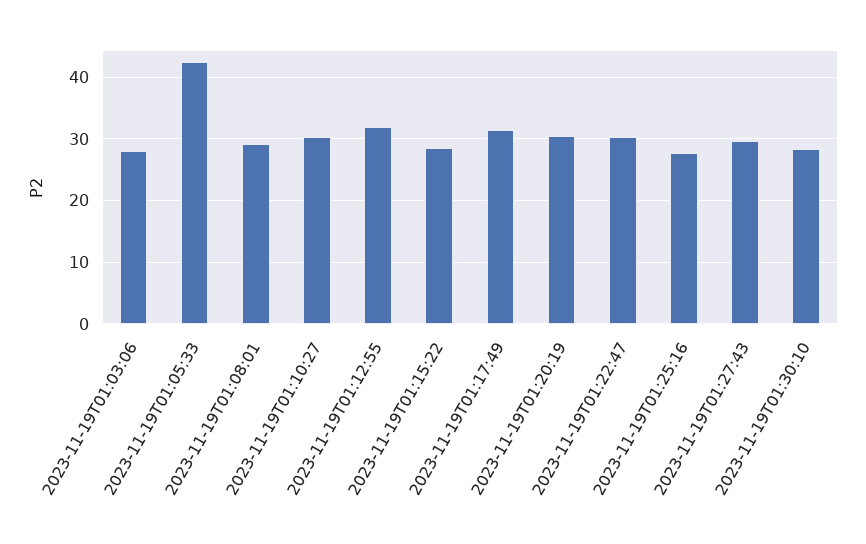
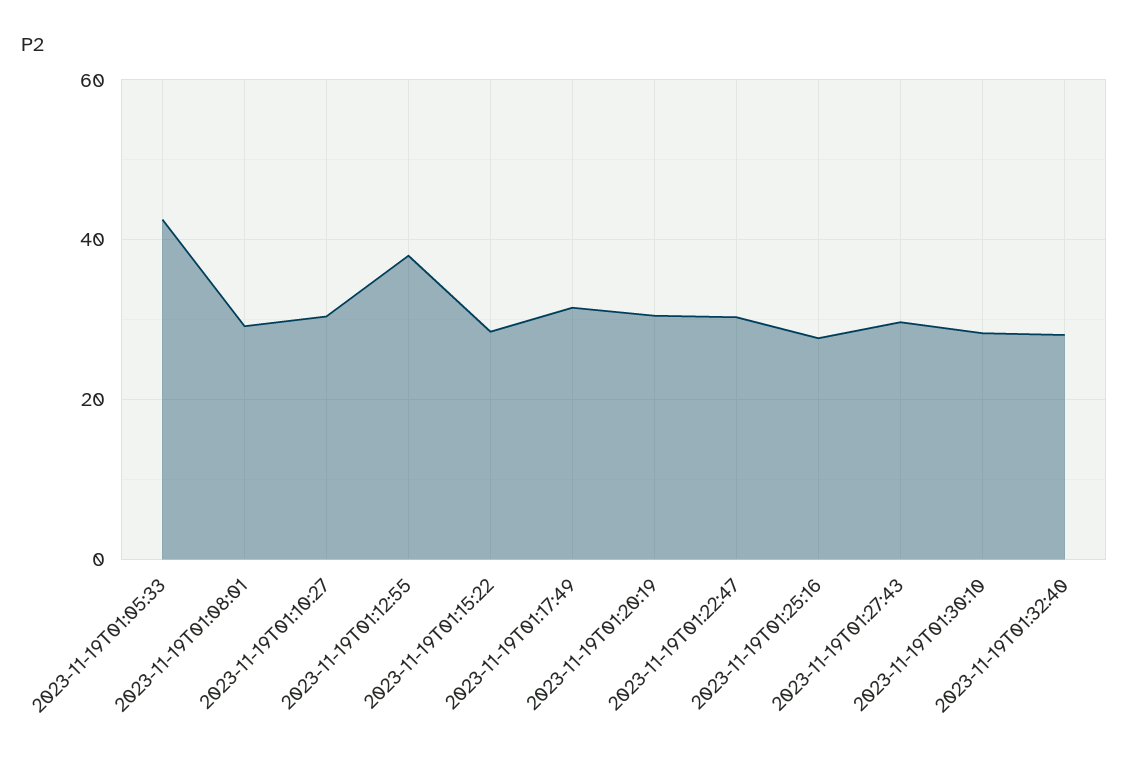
2023-11-19T01:03:06: 28 -> none
2023-11-19T01:12:55: 32 -> 38
2023-11-19T01:32:40: none -> 28

